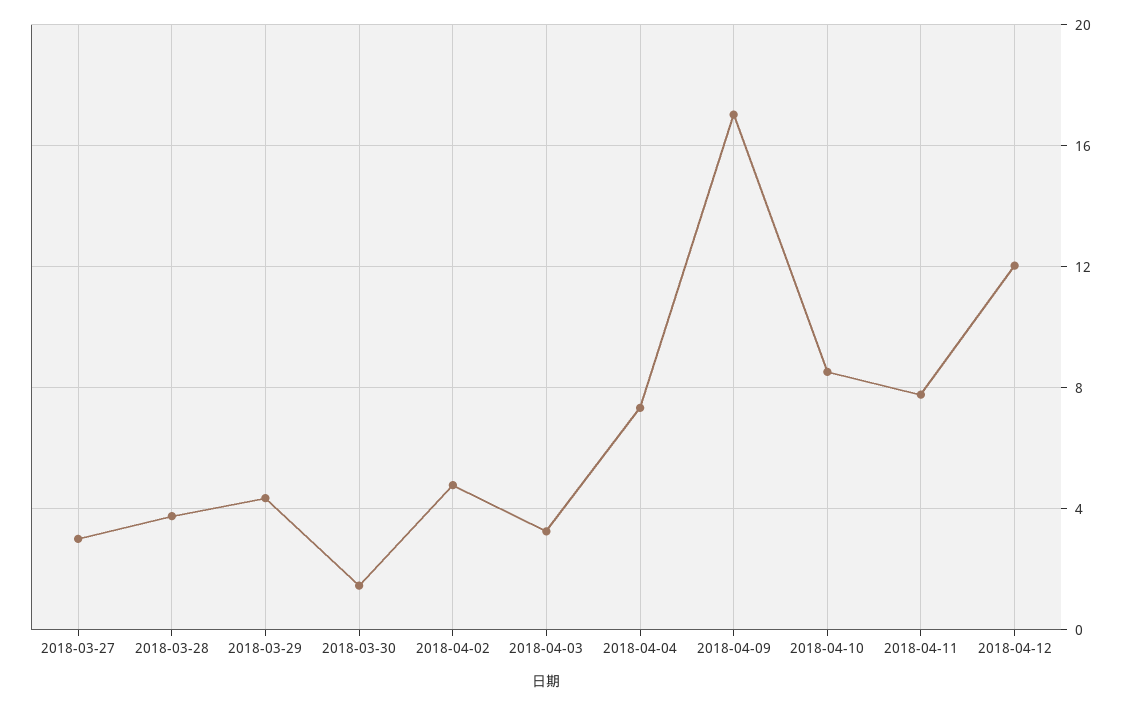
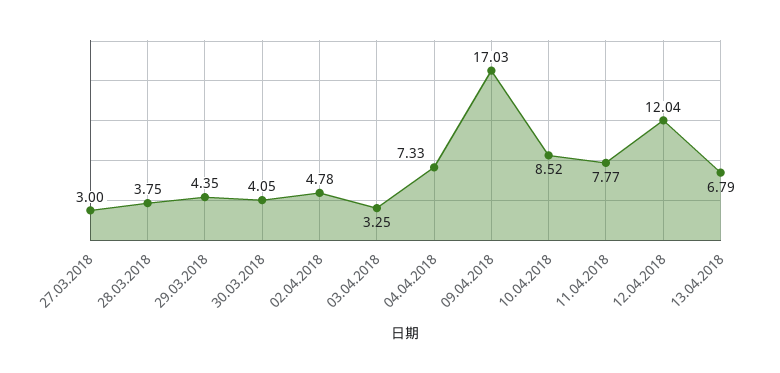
2018-03-30: 1.5 -> 4.05
13.04.2018: none -> 6.79

